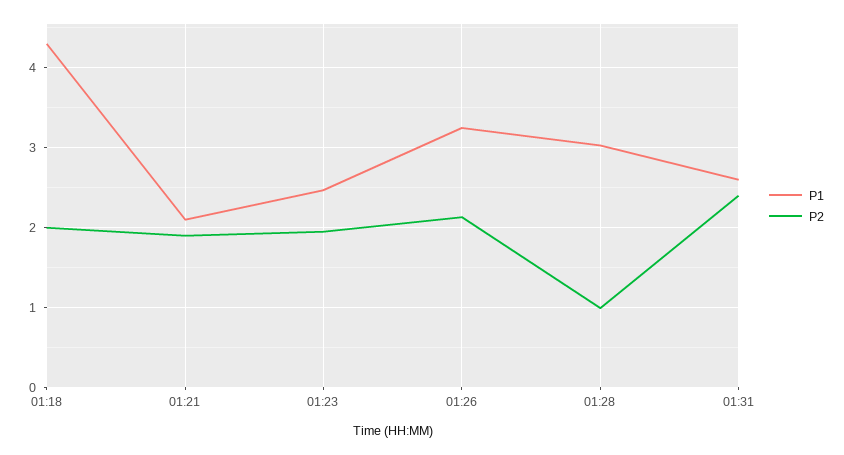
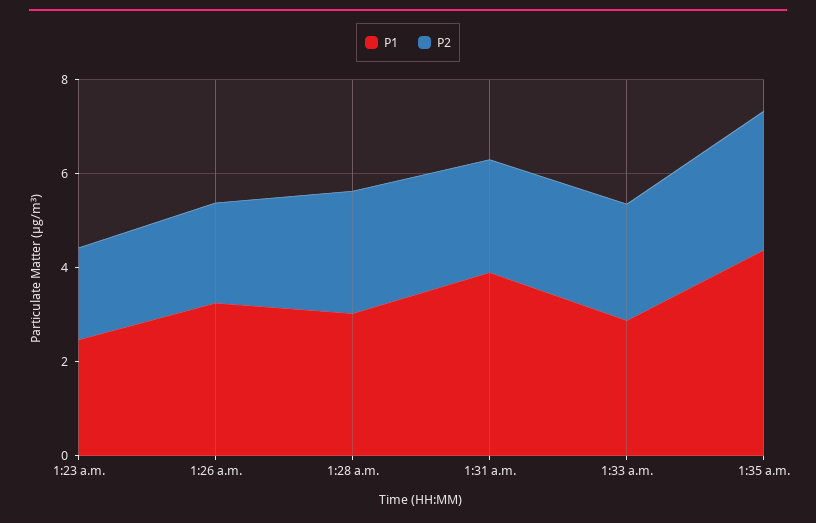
P1, 01:18: 4.3 -> none
P2, 01:18: 2 -> none
P1, 01:21: 2.1 -> none
P2, 01:21: 1.9 -> none
P2, 01:28: 1 -> 2.5
P1, 01:31: 2.6 -> 4
P1, 1:33 a.m.: none -> 3
P2, 1:33 a.m.: none -> 2.5
P1, 1:35 a.m.: none -> 4.5
P2, 1:35 a.m.: none -> 3

